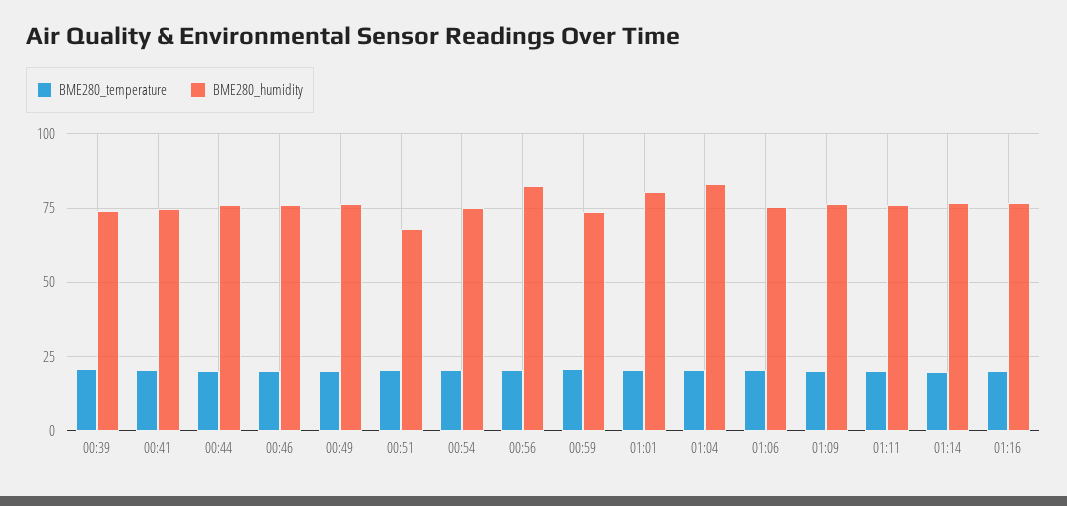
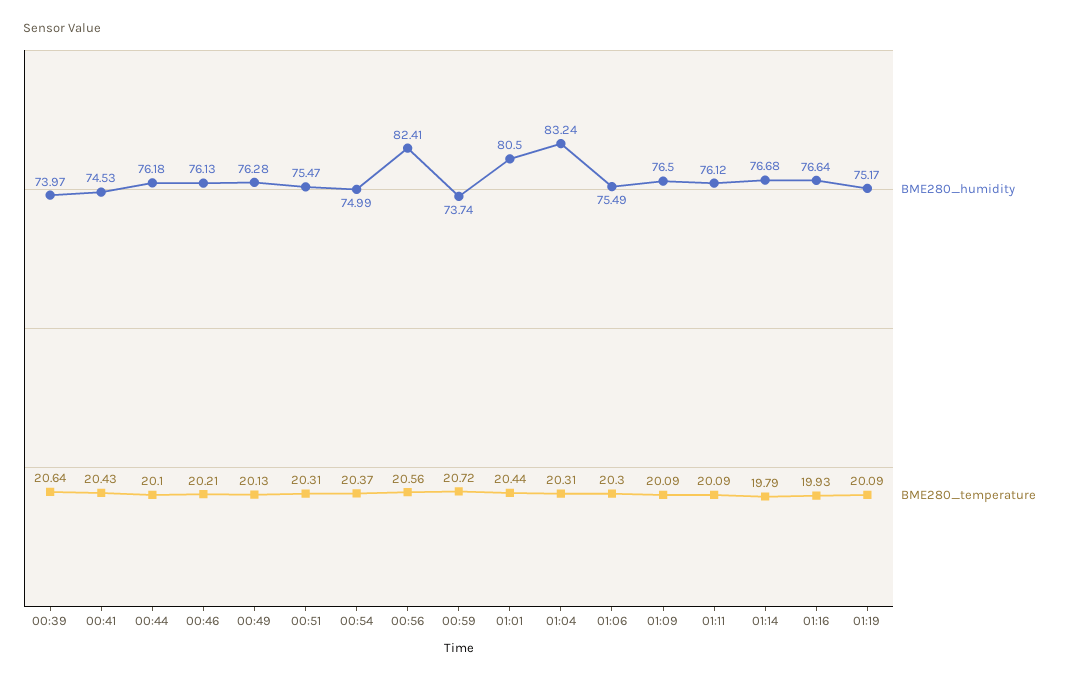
BME280_humidity, 00:51: 67.5 -> 75.47
BME280_humidity, 01:19: none -> 75.17
BME280_temperature, 01:19: none -> 20.09

